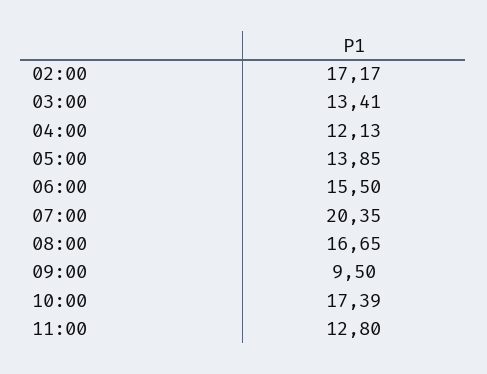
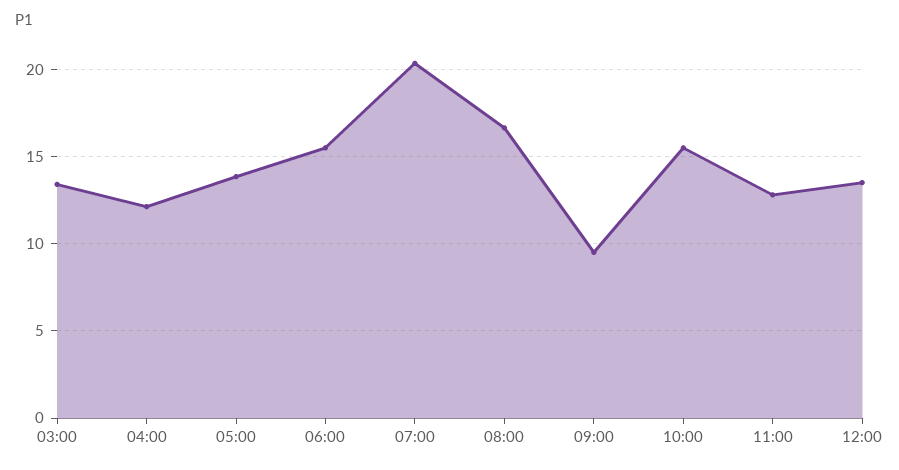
02:00: 17.17 -> none
10:00: 17.39 -> 15.5
12:00: none -> 13.5

